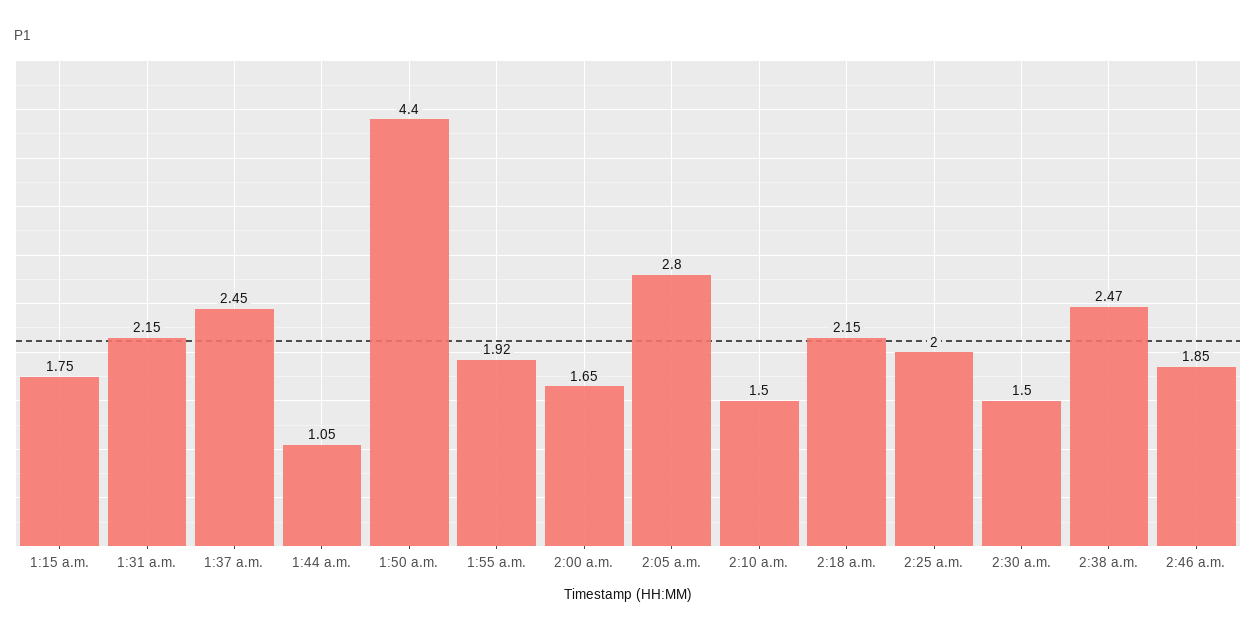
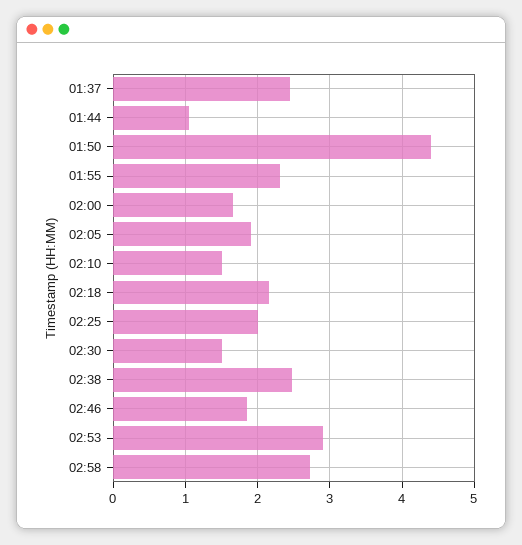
1:15 a.m.: 1.75 -> none
1:31 a.m.: 2.15 -> none
1:55 a.m.: 1.92 -> 2.3
2:05 a.m.: 2.8 -> 1.9
02:53: none -> 2.9
02:58: none -> 2.7

